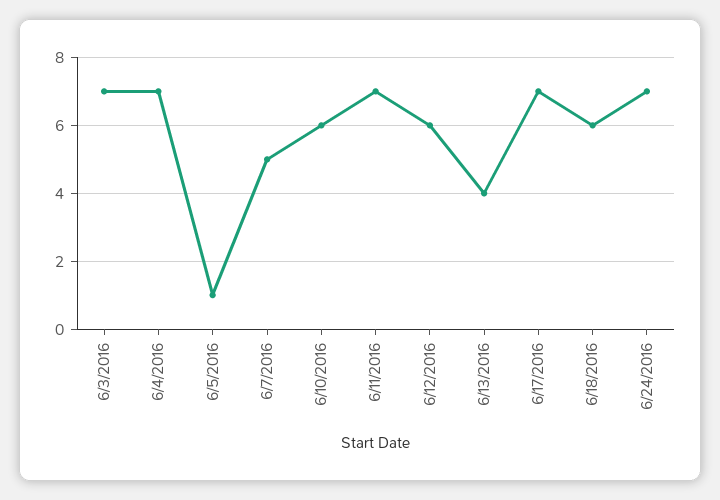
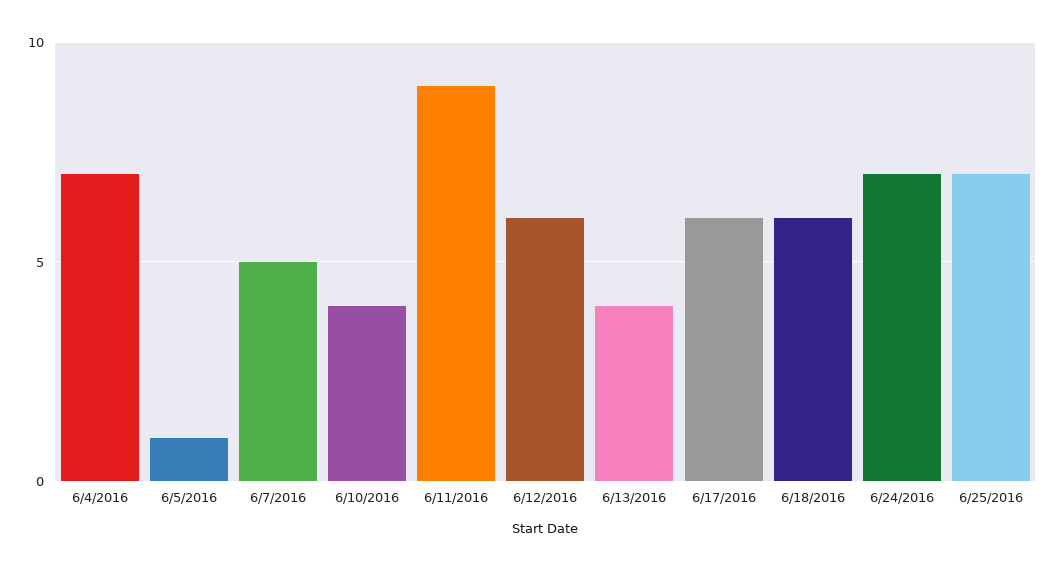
6/3/2016: 7 -> none
6/10/2016: 6 -> 4
6/11/2016: 7 -> 9
6/17/2016: 7 -> 6
6/25/2016: none -> 7

